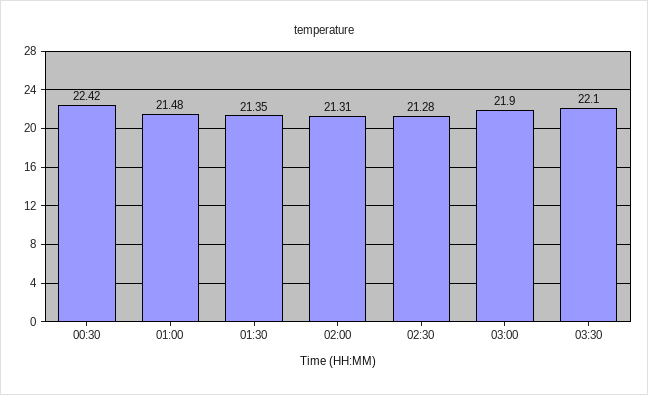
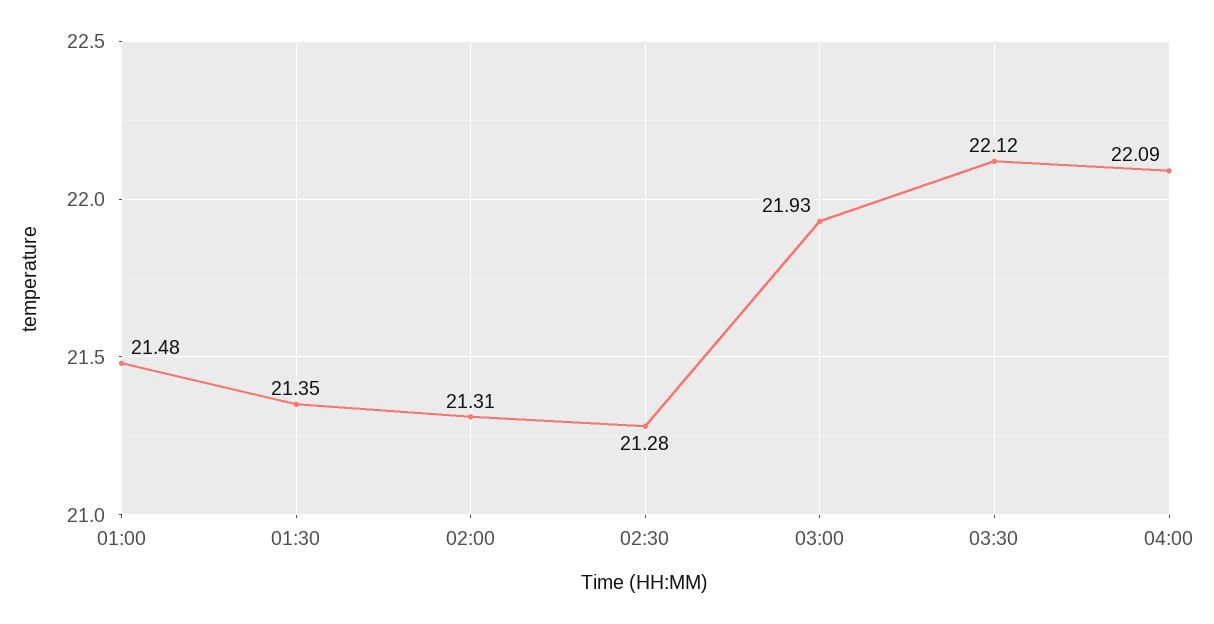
00:30: 22.42 -> none
03:00: 21.9 -> 21.93
03:30: 22.1 -> 22.12
04:00: none -> 22.09

